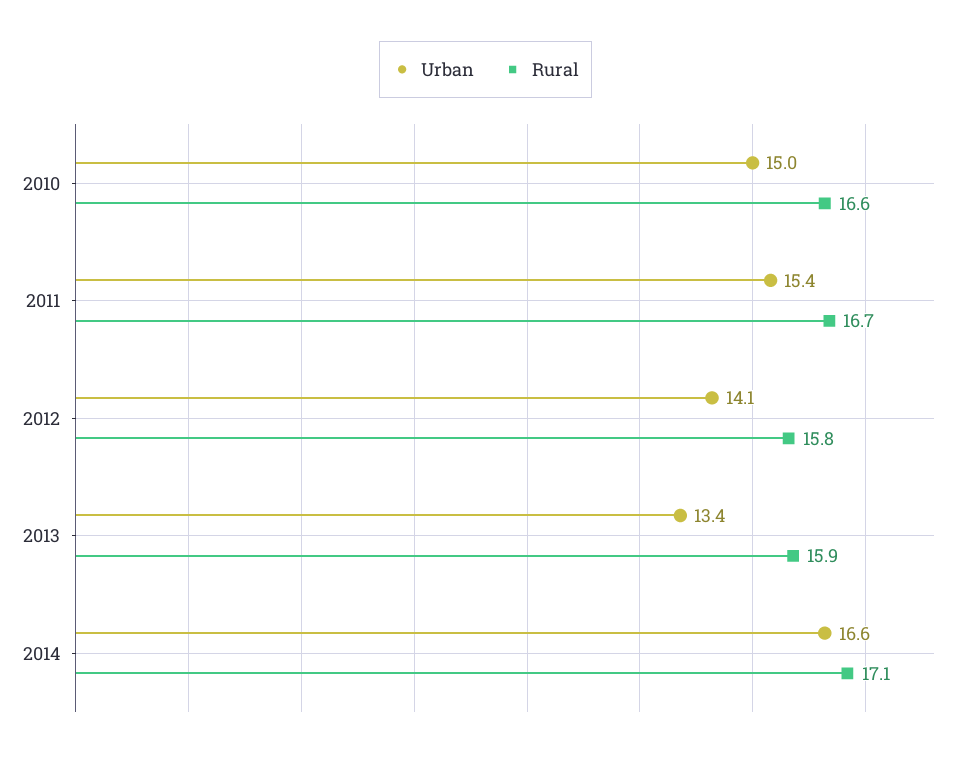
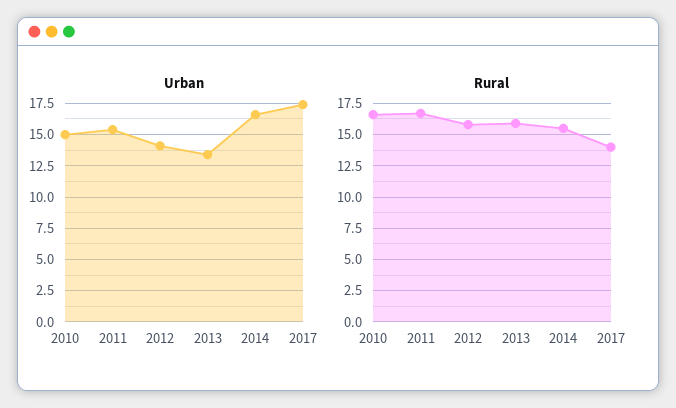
Rural, 2014: 17.1 -> 15.5
Urban, 2017: none -> 17.5
Rural, 2017: none -> 14

